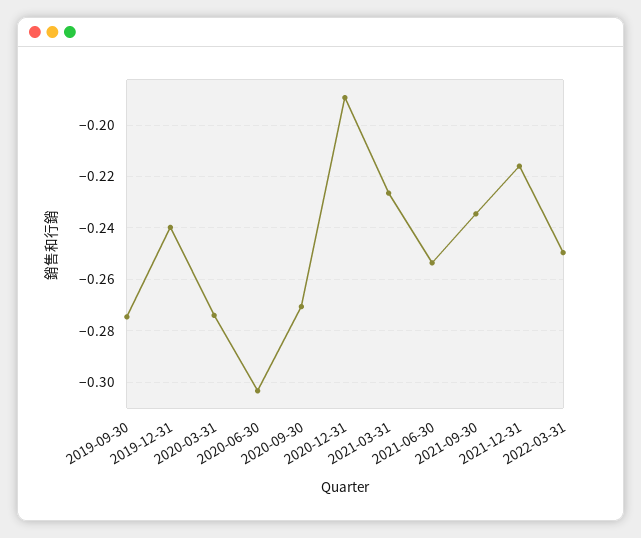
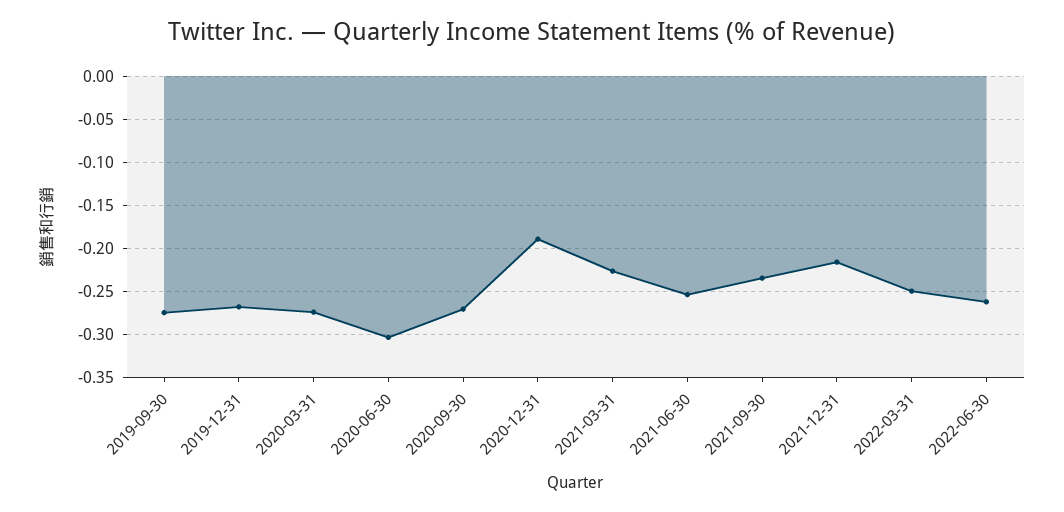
2019-12-31: -0.24 -> -0.27
2022-06-30: none -> -0.26

